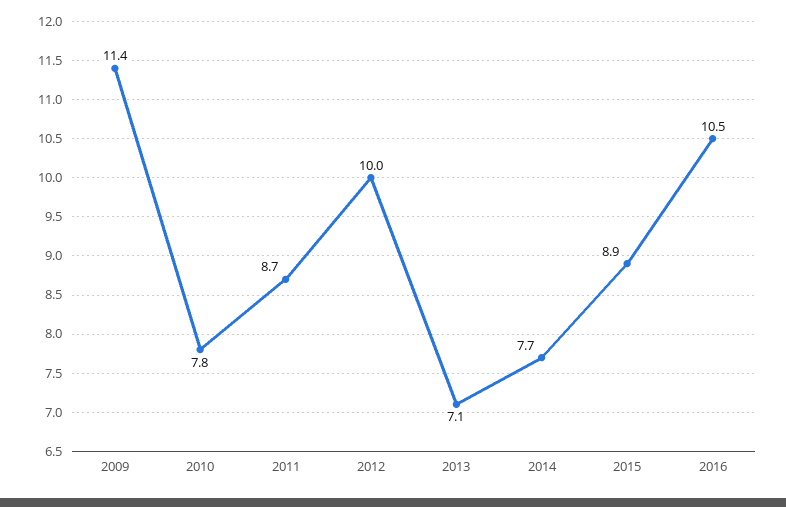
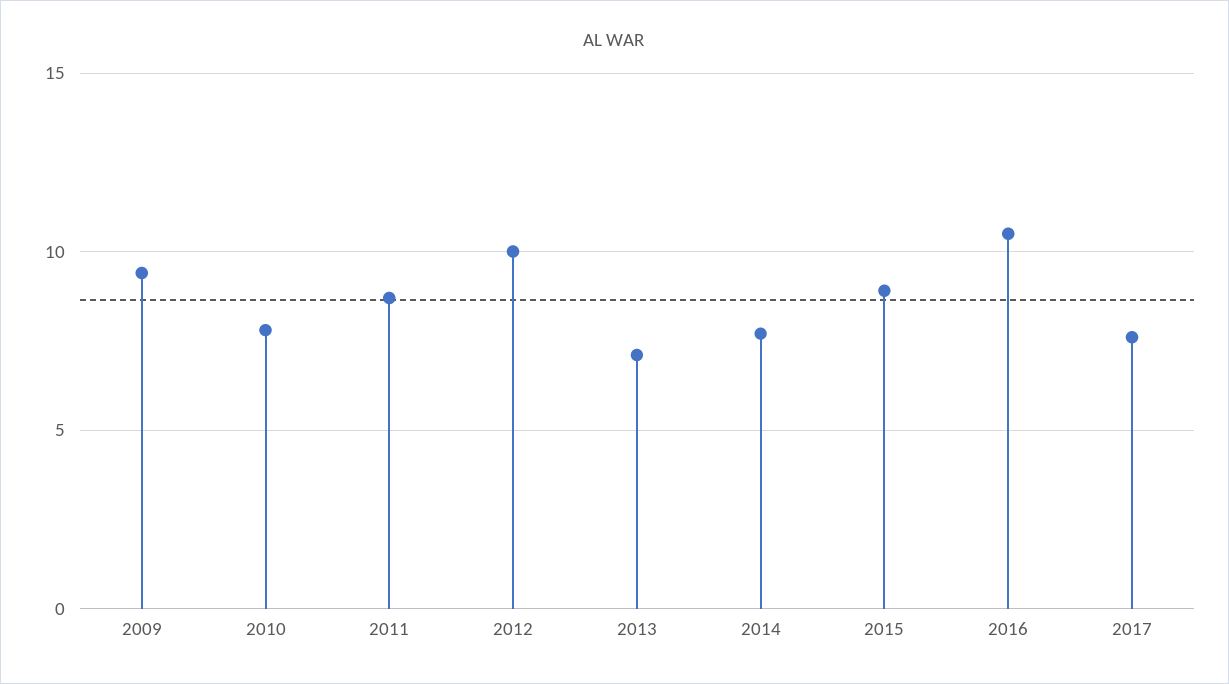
2009: 11.4 -> 9.5
2017: none -> 7.5

